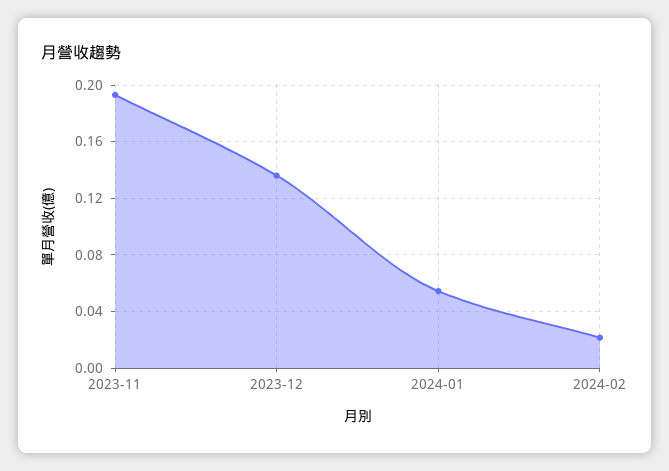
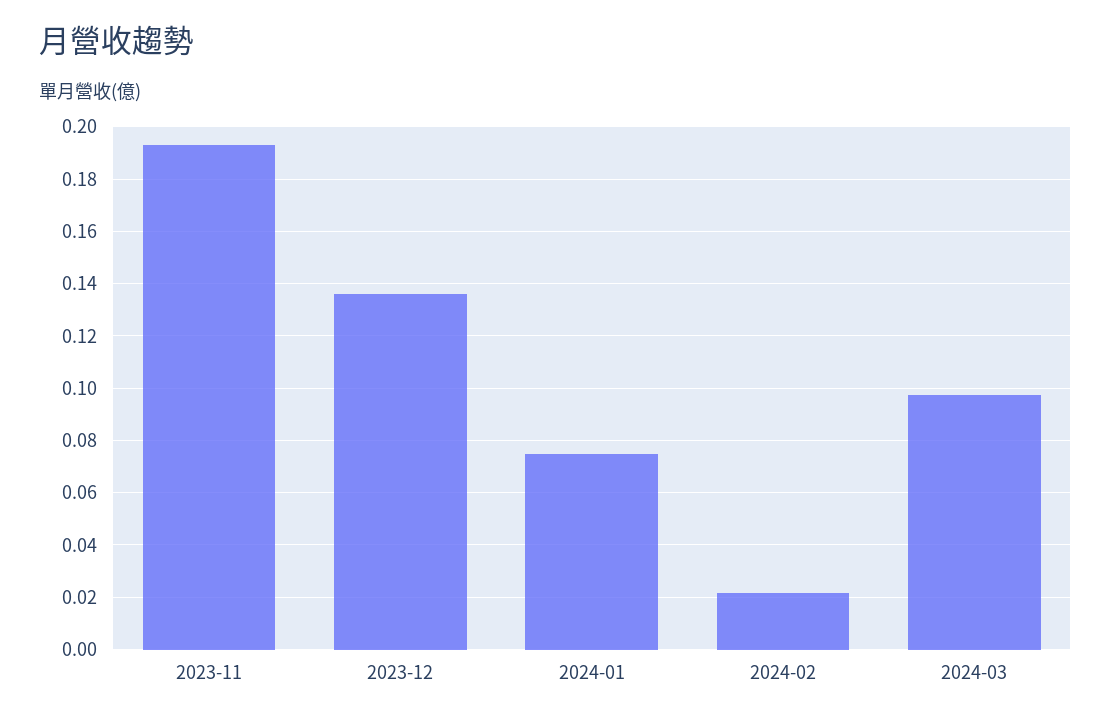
2024-01: 0.055 -> 0.075
2024-03: none -> 0.0975

